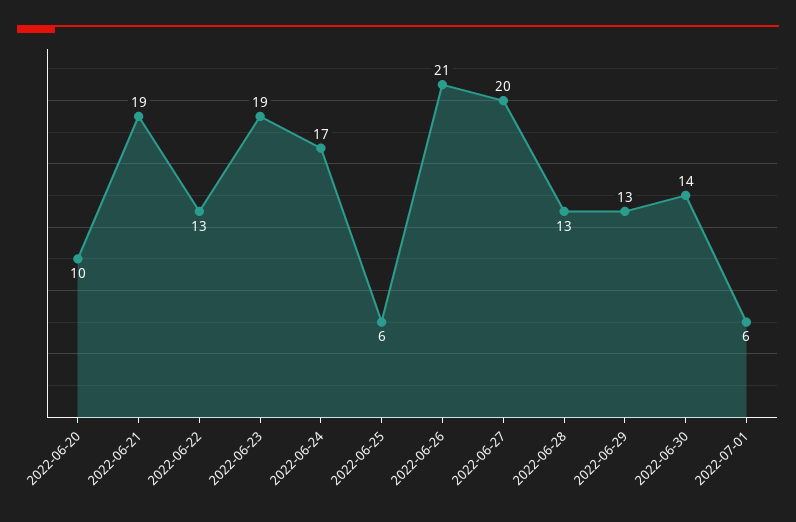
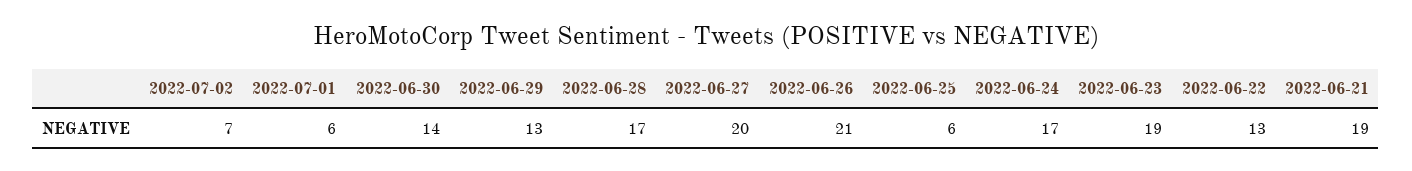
2022-06-20: 10 -> none
2022-06-28: 13 -> 17
2022-07-02: none -> 7

